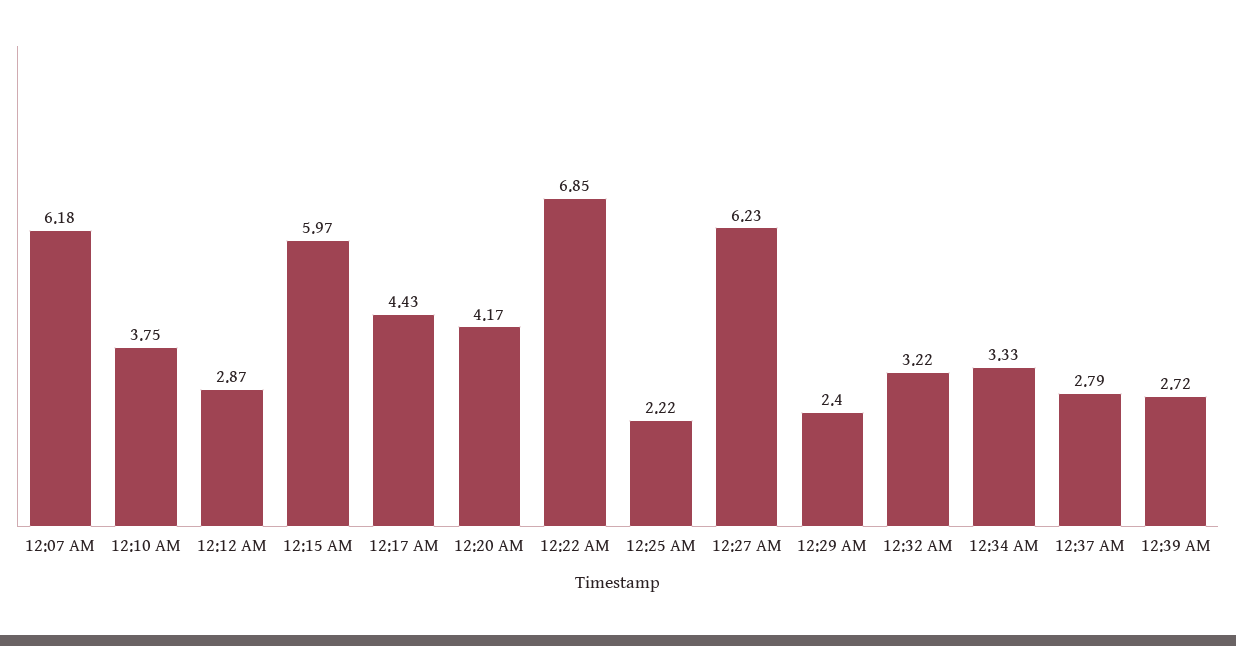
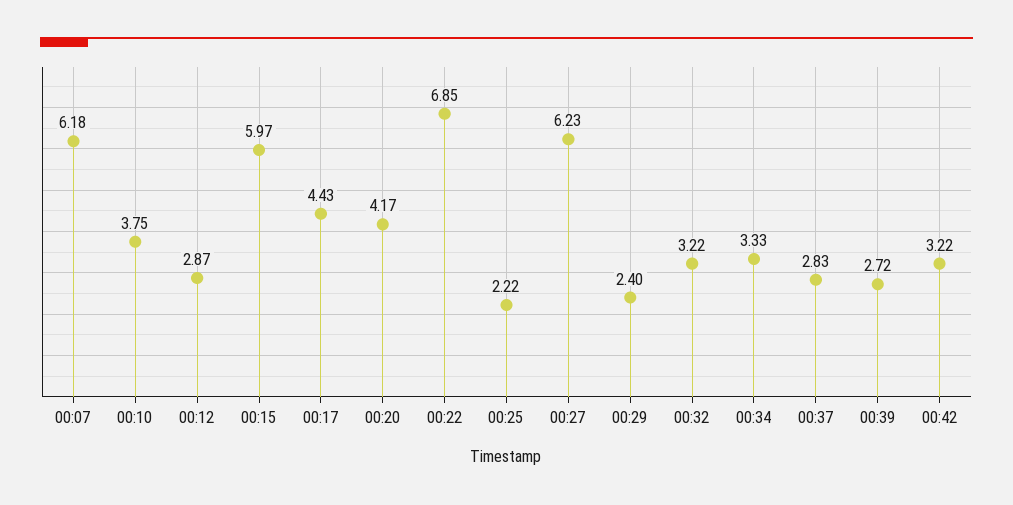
12:37 AM: 2.79 -> 2.83
00:42: none -> 3.22

